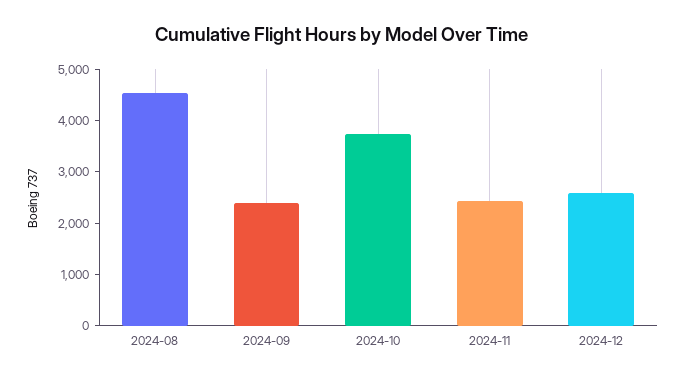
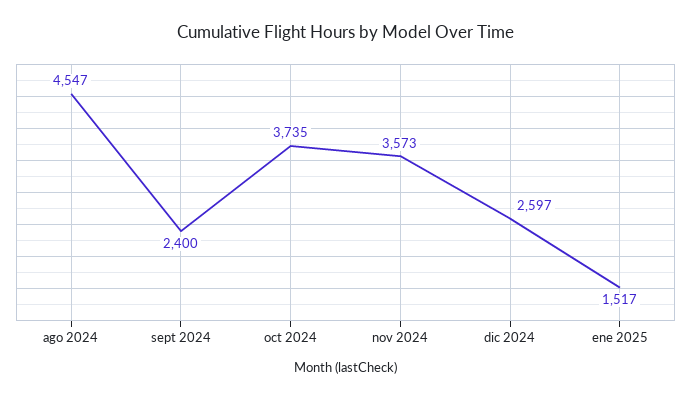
2024-11: 2400 -> 3573
ene 2025: none -> 1517

